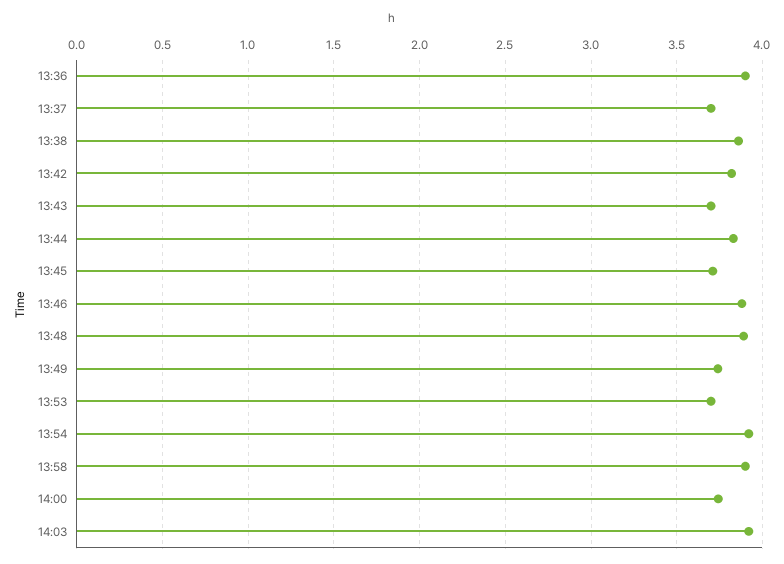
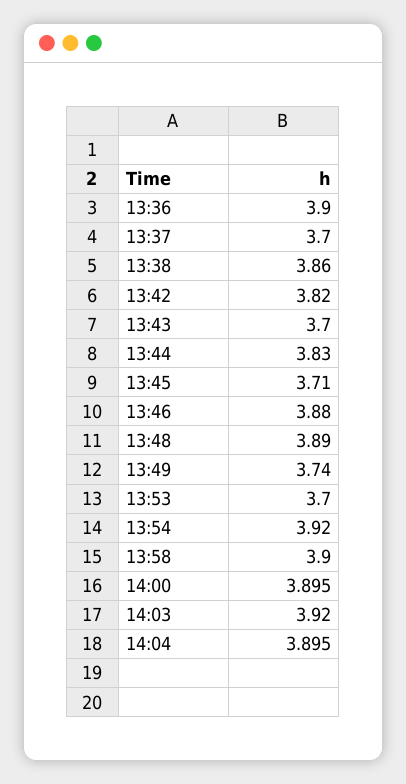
14:00: 3.75 -> 3.895
14:04: none -> 3.895

